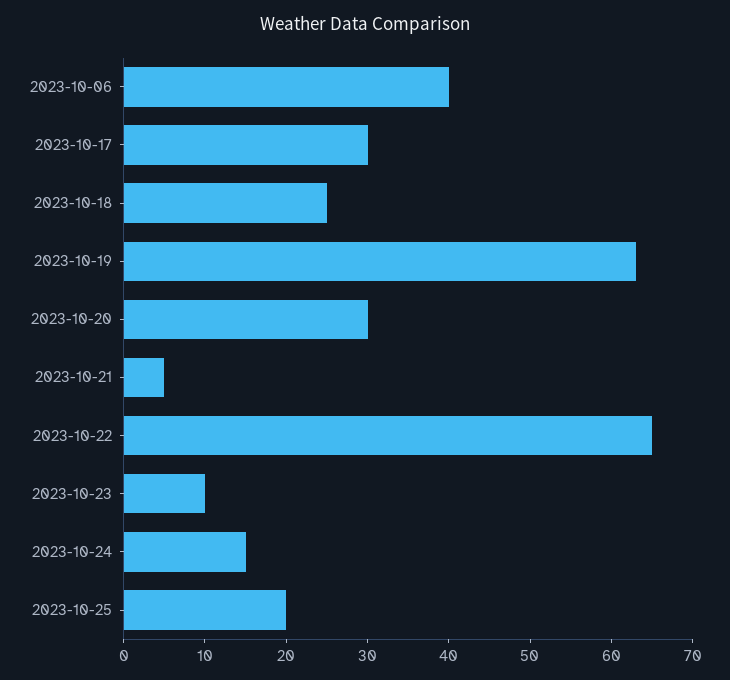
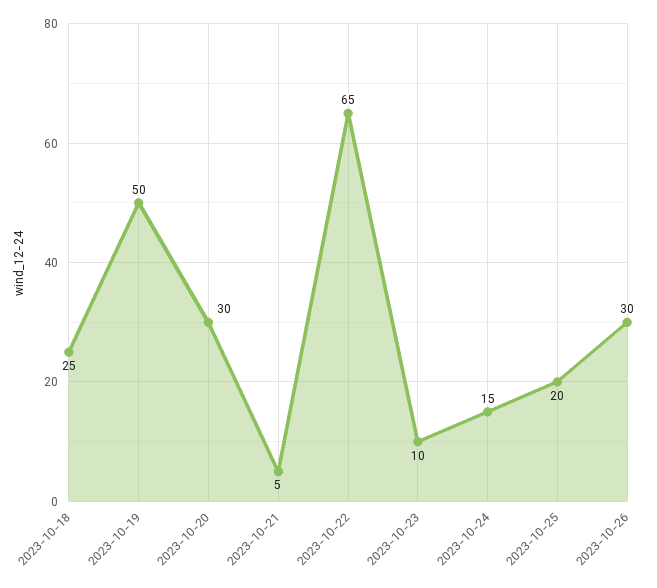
2023-10-06: 40 -> none
2023-10-17: 30 -> none
2023-10-19: 63 -> 50
2023-10-26: none -> 30

